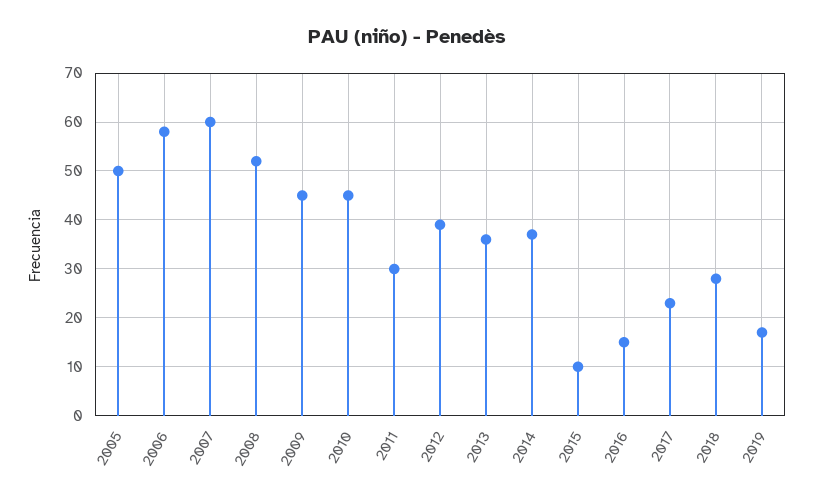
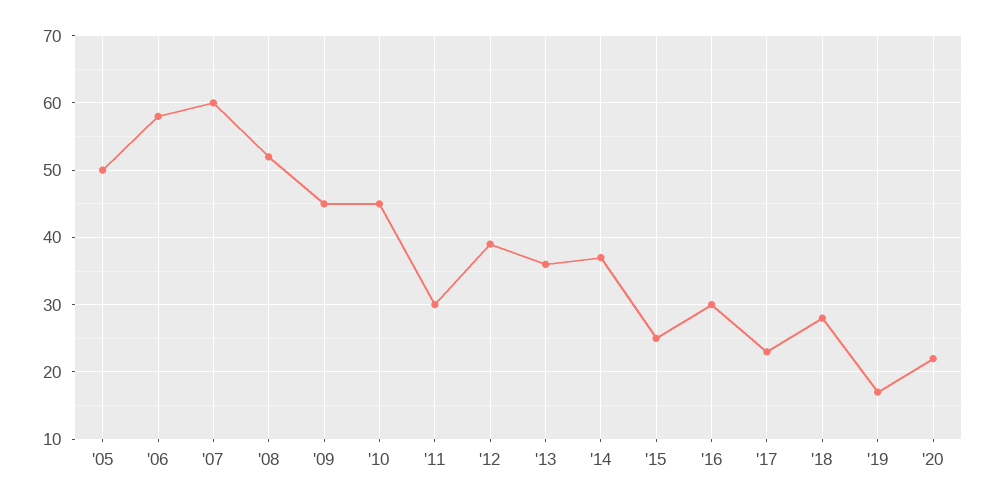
2015: 10 -> 25
2016: 15 -> 30
'20: none -> 22

